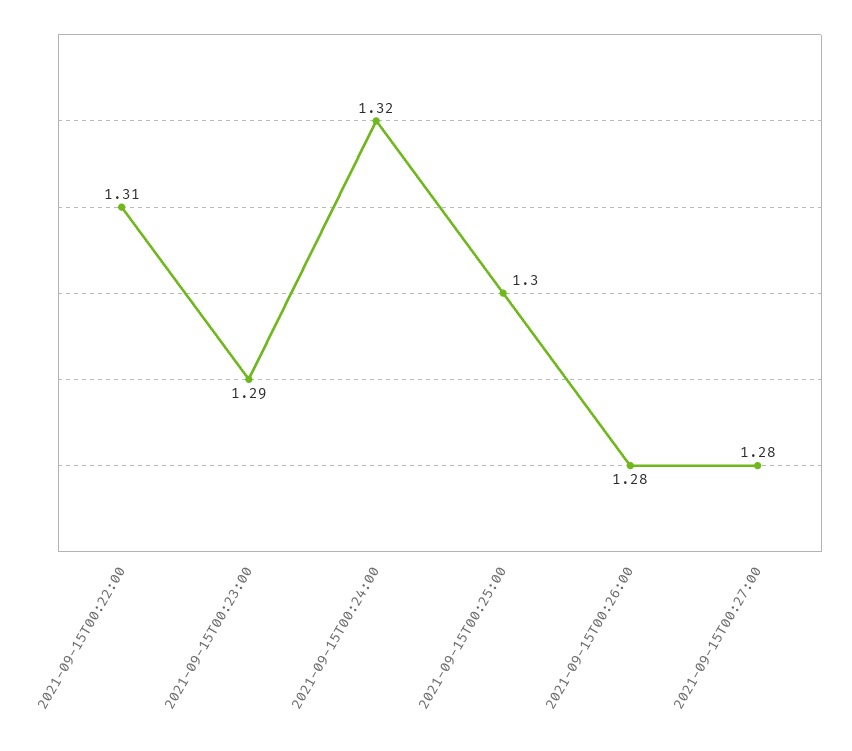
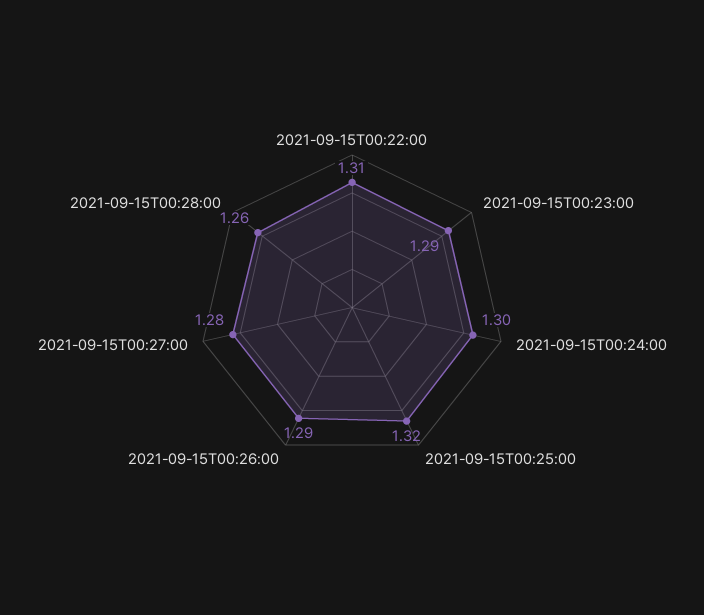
2021-09-15T00:24:00: 1.32 -> 1.3
2021-09-15T00:25:00: 1.3 -> 1.32
2021-09-15T00:26:00: 1.28 -> 1.29
2021-09-15T00:28:00: none -> 1.26

